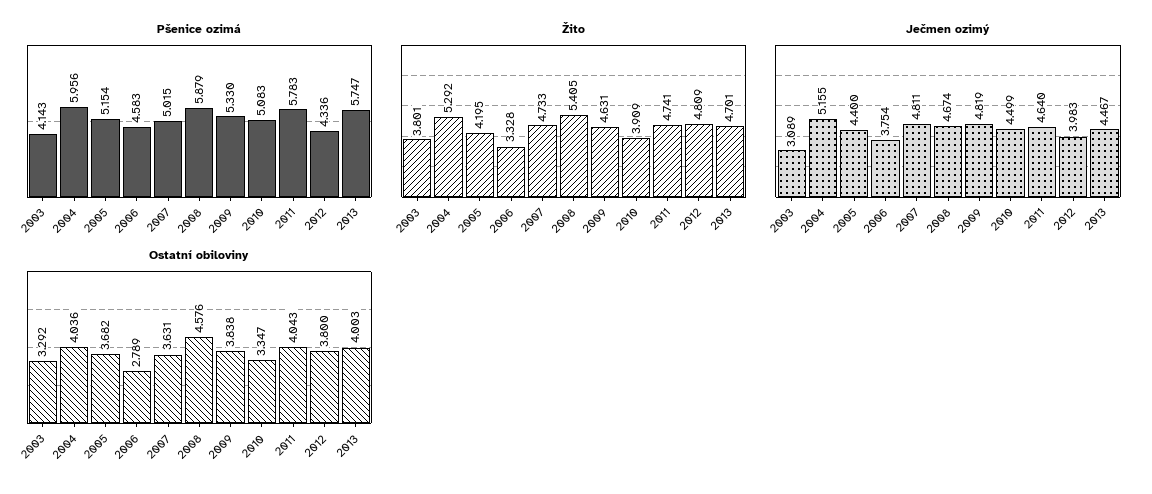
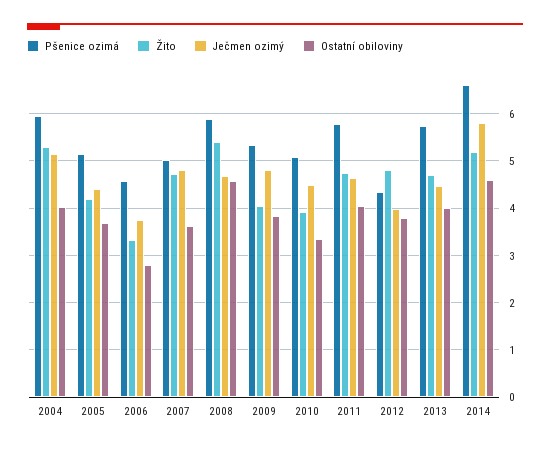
Pšenice ozimá, 2003: 4.143 -> none
Žito, 2003: 3.801 -> none
Žito, 2009: 4.631 -> 4
Ječmen ozimý, 2003: 3.089 -> none
Ostatní obiloviny, 2003: 3.292 -> none
Pšenice ozimá, 2014: none -> 6.6
Žito, 2014: none -> 5.2
Ječmen ozimý, 2014: none -> 5.8
Ostatní obiloviny, 2014: none -> 4.6

